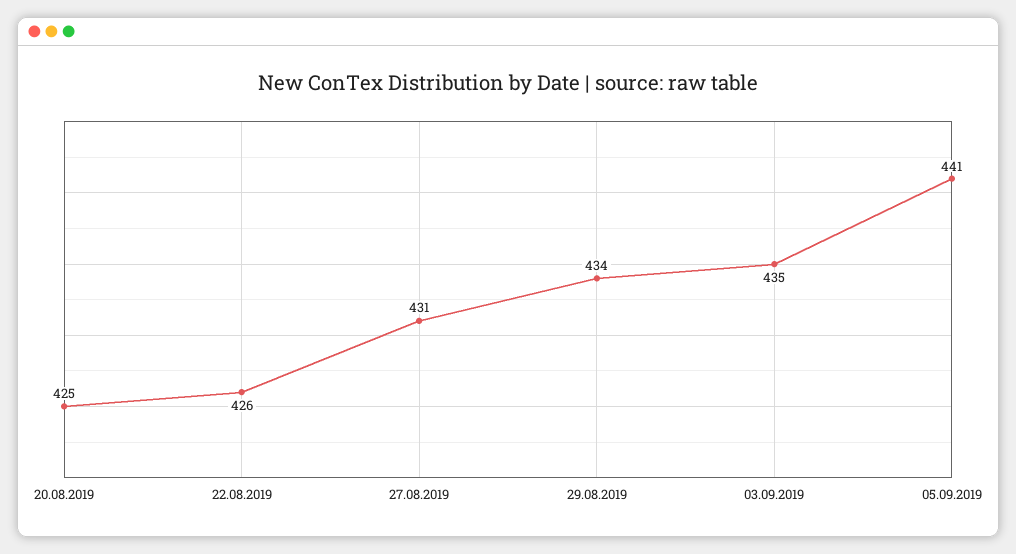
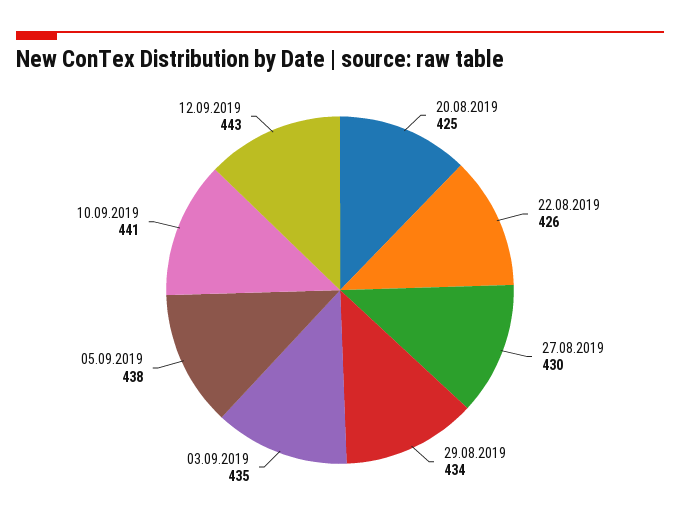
27.08.2019: 431 -> 430
05.09.2019: 441 -> 438
10.09.2019: none -> 441
12.09.2019: none -> 443

